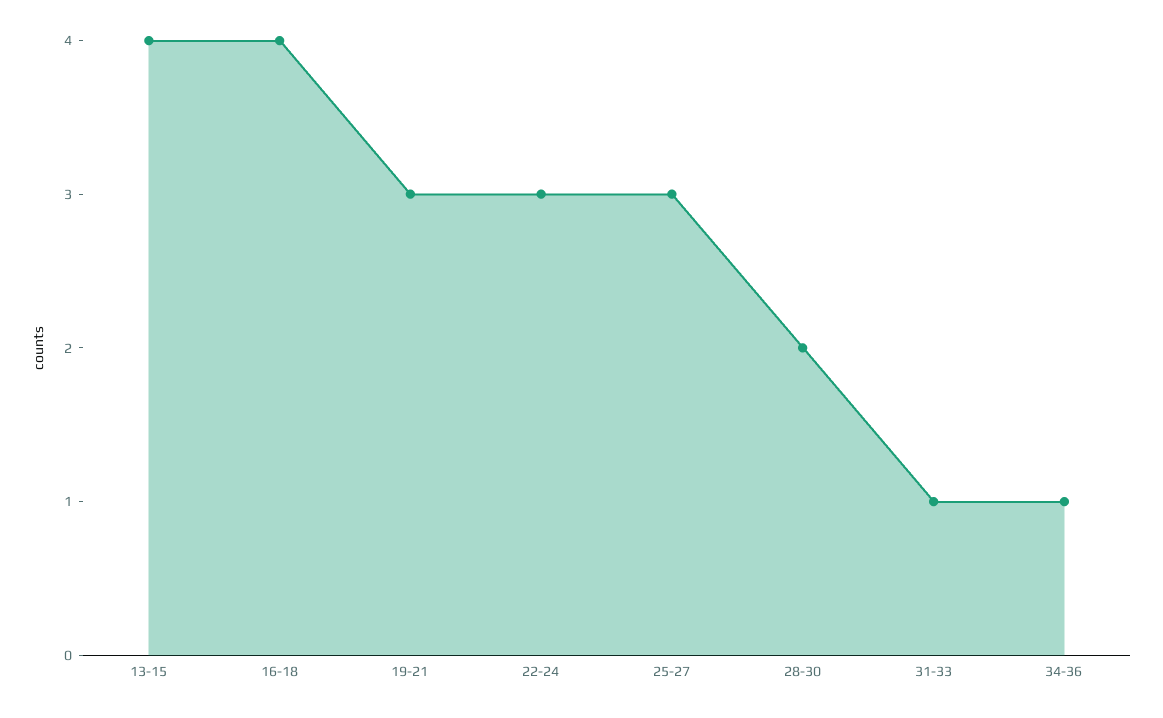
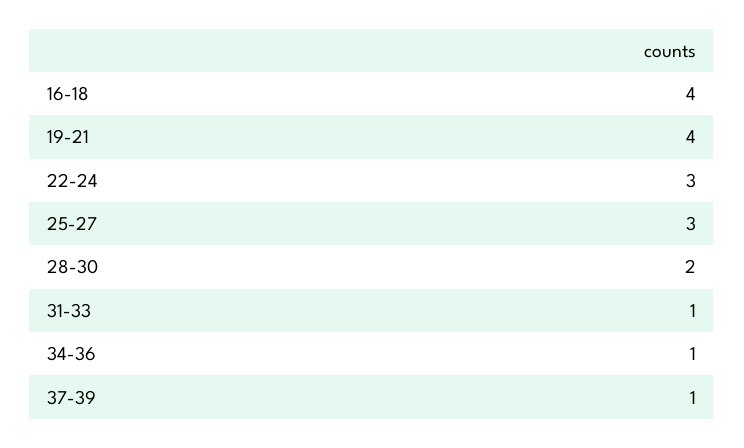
13-15: 4 -> none
19-21: 3 -> 4
37-39: none -> 1

